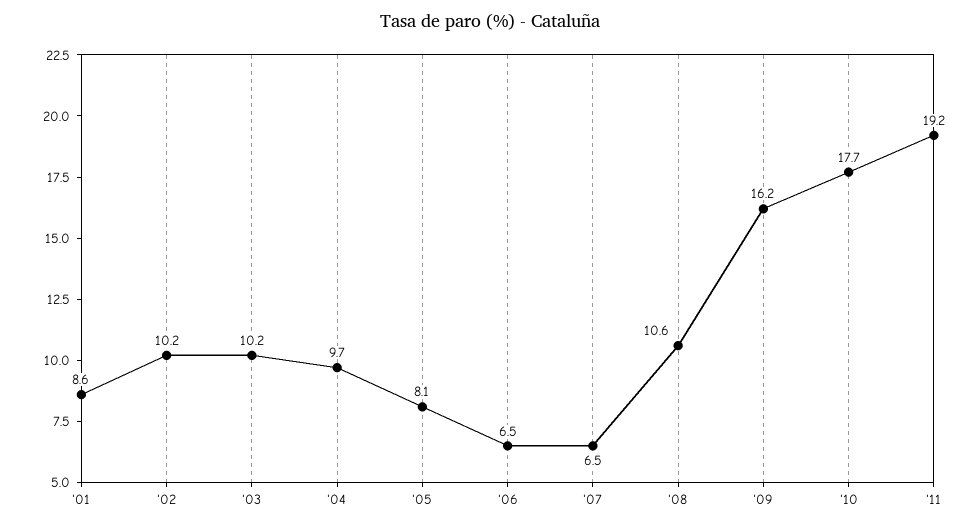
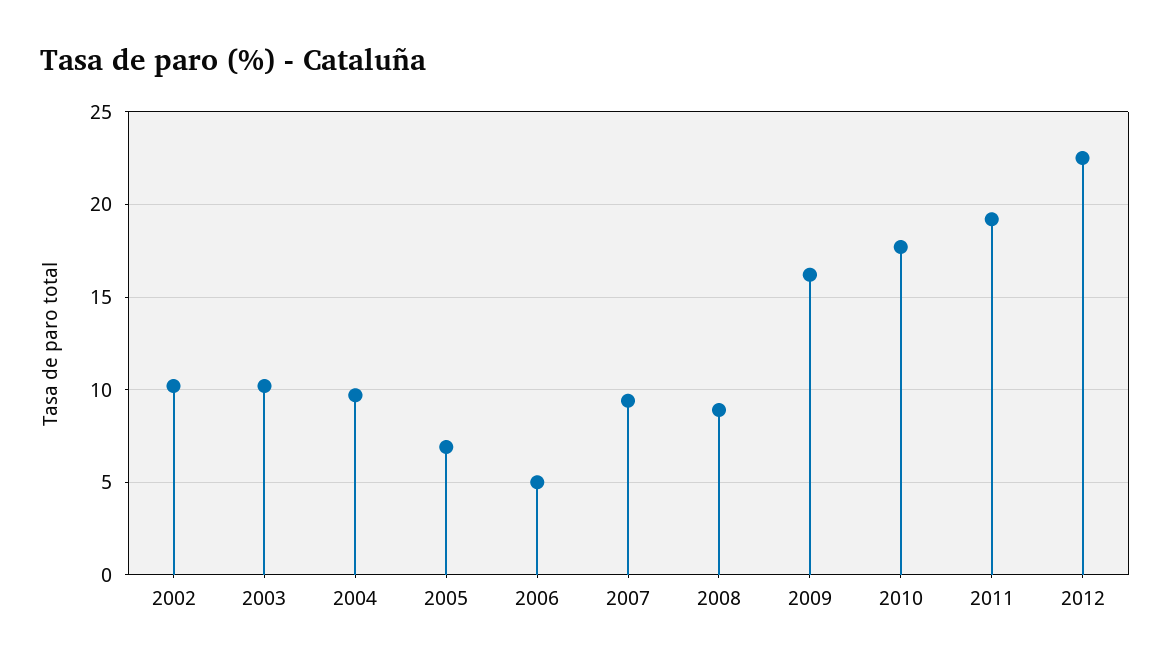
'01: 8.6 -> none
'05: 8.1 -> 7
'06: 6.5 -> 5
'07: 6.5 -> 9.5
'08: 10.6 -> 9
2012: none -> 22.5

